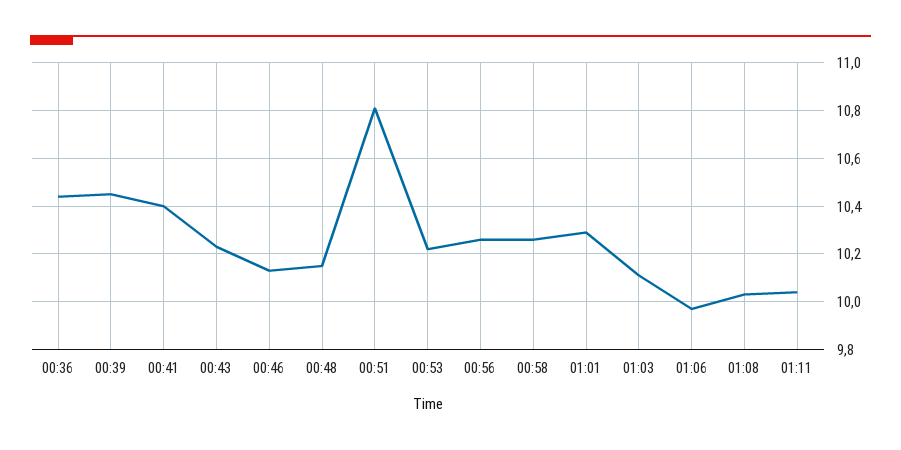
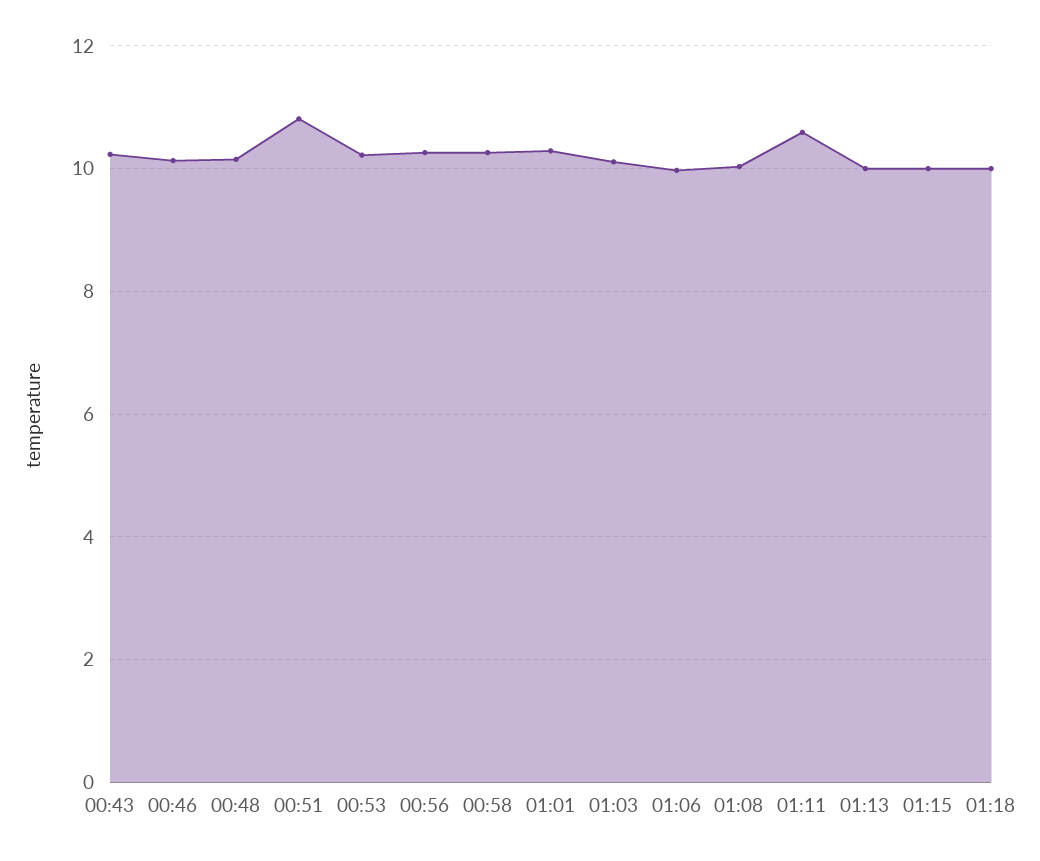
00:36: 10.45 -> none
00:39: 10.45 -> none
00:41: 10.4 -> none
01:11: 10.05 -> 10.6
01:13: none -> 10
01:15: none -> 10
01:18: none -> 10

